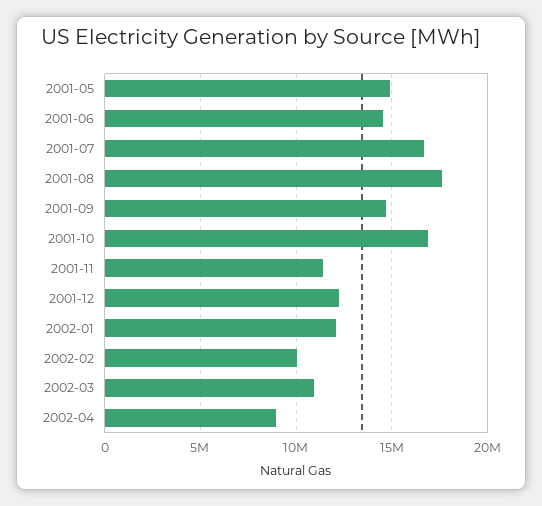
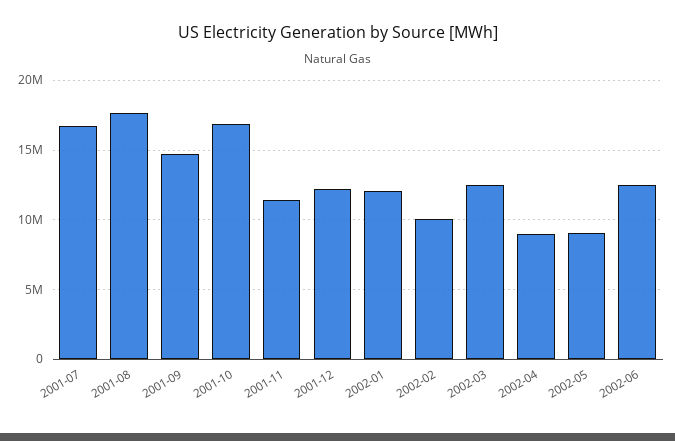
2001-05: 15000000 -> none
2001-06: 14500000 -> none
2002-03: 11000000 -> 12500000
2002-05: none -> 9000000
2002-06: none -> 12500000

